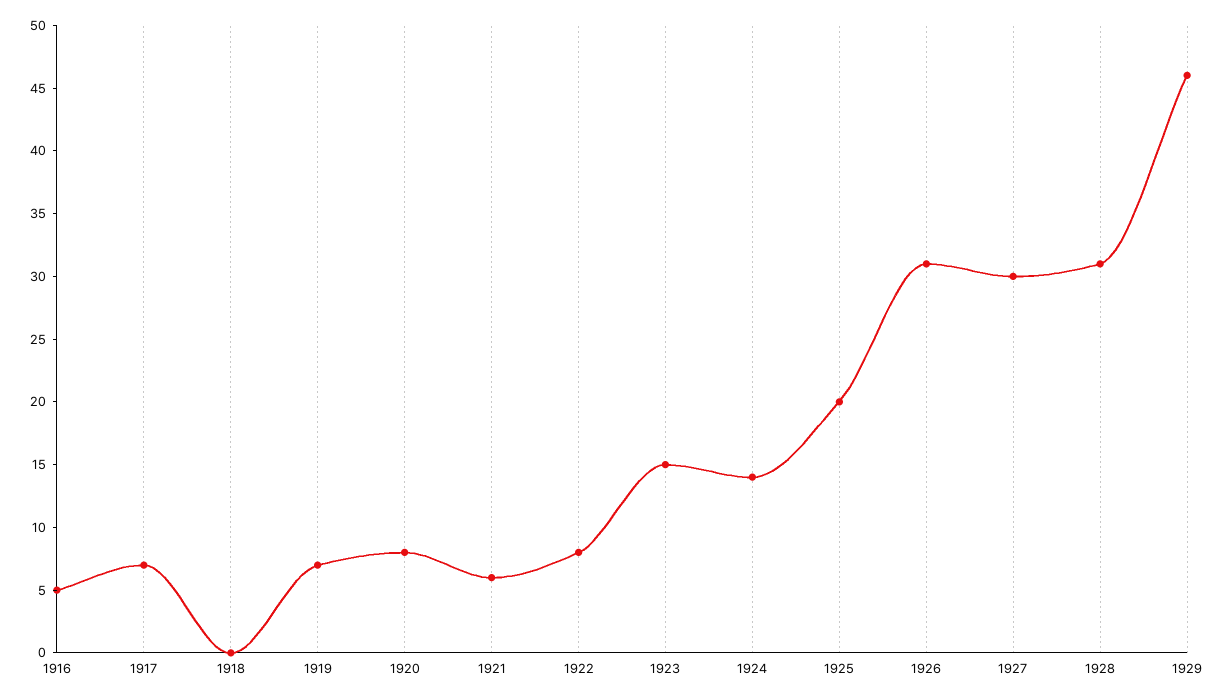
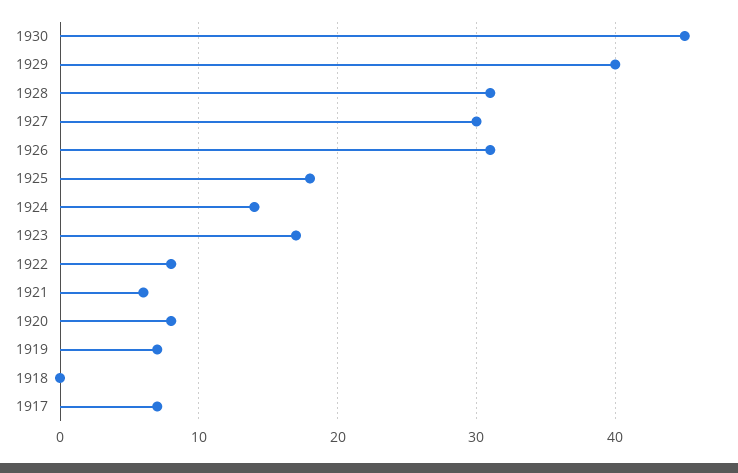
1916: 5 -> none
1923: 15 -> 17
1925: 20 -> 18
1929: 46 -> 40
1930: none -> 45

